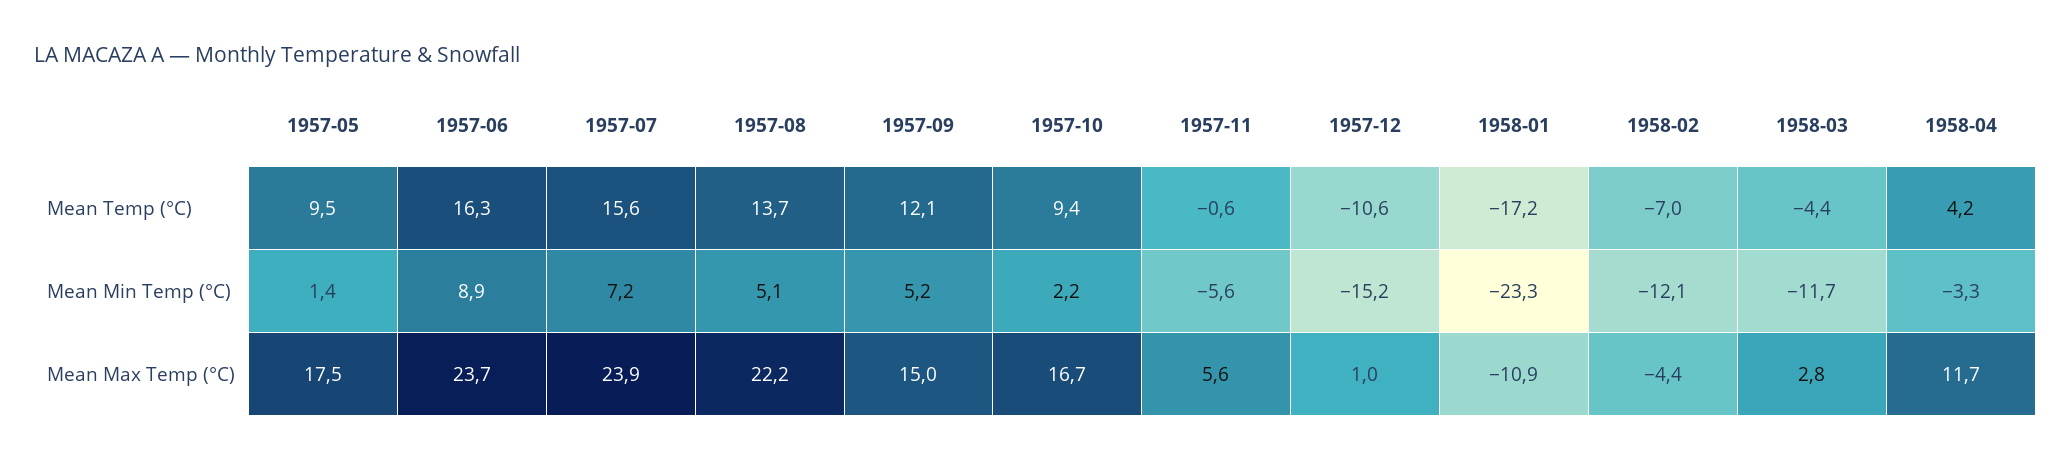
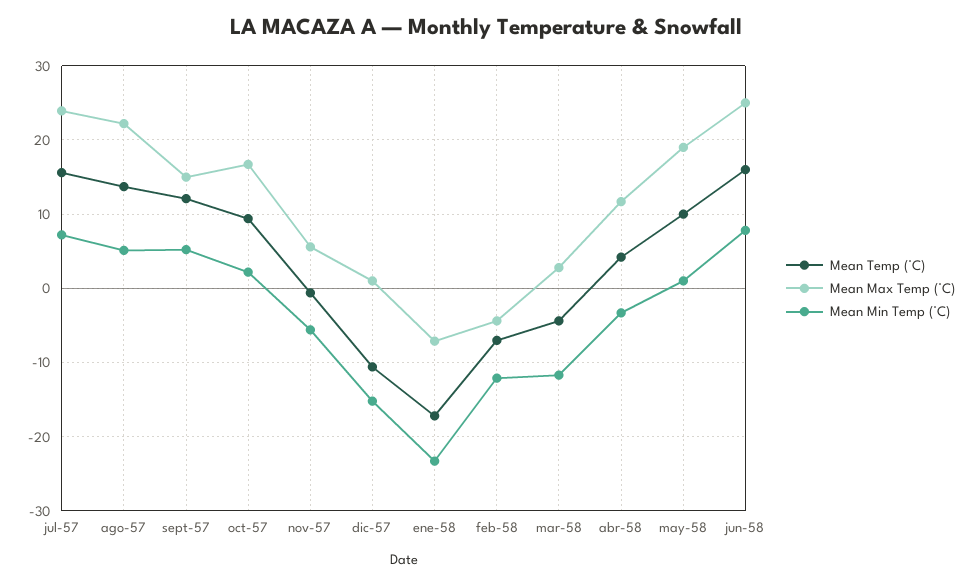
Mean Temp (°C), 1957-05: 9.5 -> none
Mean Temp (°C), 1957-06: 16.3 -> none
Mean Min Temp (°C), 1957-05: 1.4 -> none
Mean Min Temp (°C), 1957-06: 8.9 -> none
Mean Max Temp (°C), 1957-05: 17.5 -> none
Mean Max Temp (°C), 1957-06: 23.7 -> none
Mean Max Temp (°C), 1958-01: -10.9 -> -7
Mean Temp (°C), may-58: none -> 10
Mean Max Temp (°C), may-58: none -> 19
Mean Min Temp (°C), may-58: none -> 1
Mean Temp (°C), jun-58: none -> 16
Mean Max Temp (°C), jun-58: none -> 25
Mean Min Temp (°C), jun-58: none -> 8

